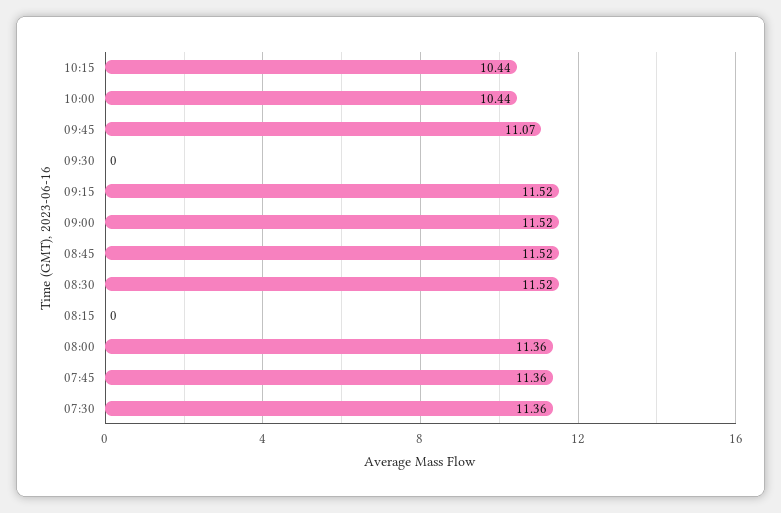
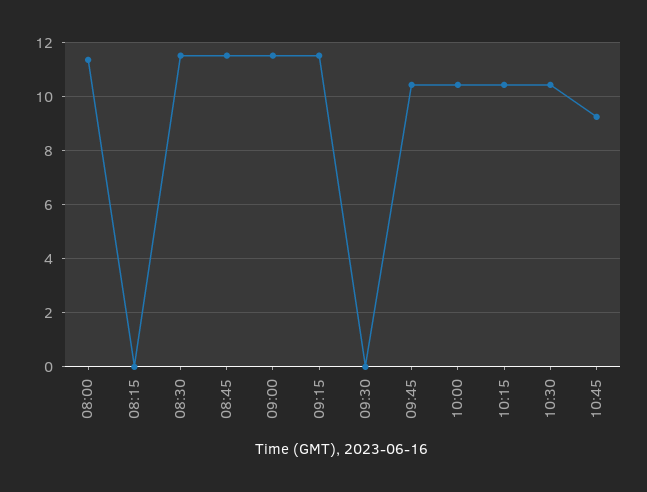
09:45: 11.07 -> 10.5
07:45: 11.36 -> none
07:30: 11.36 -> none
10:30: none -> 10.5
10:45: none -> 9.25

